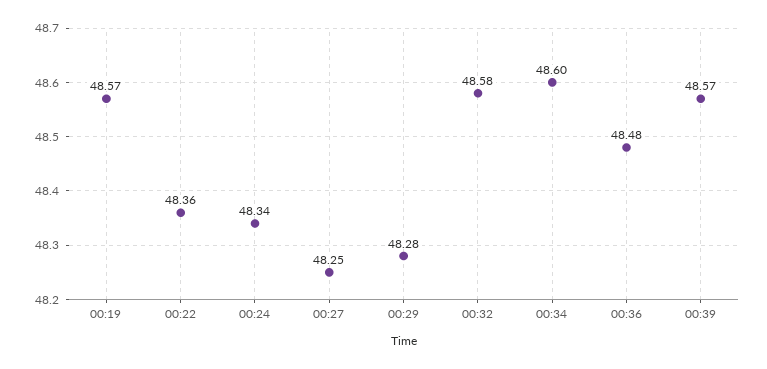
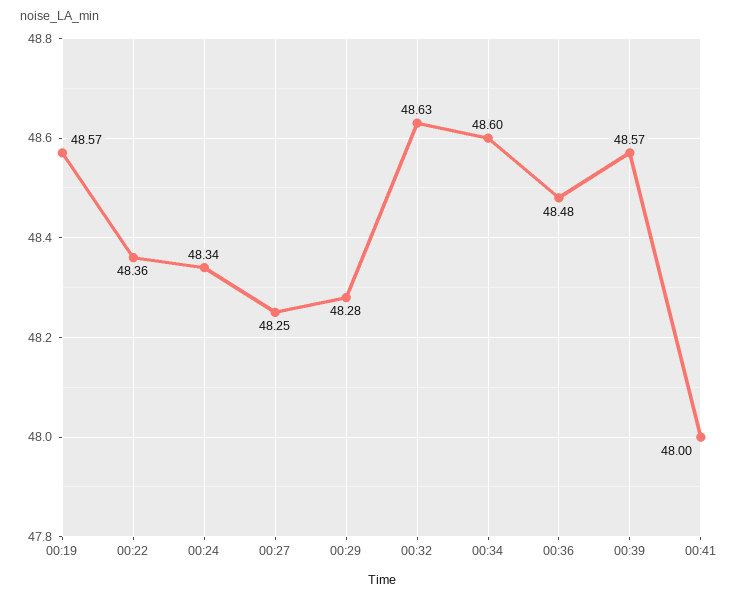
00:32: 48.58 -> 48.63
00:41: none -> 48

